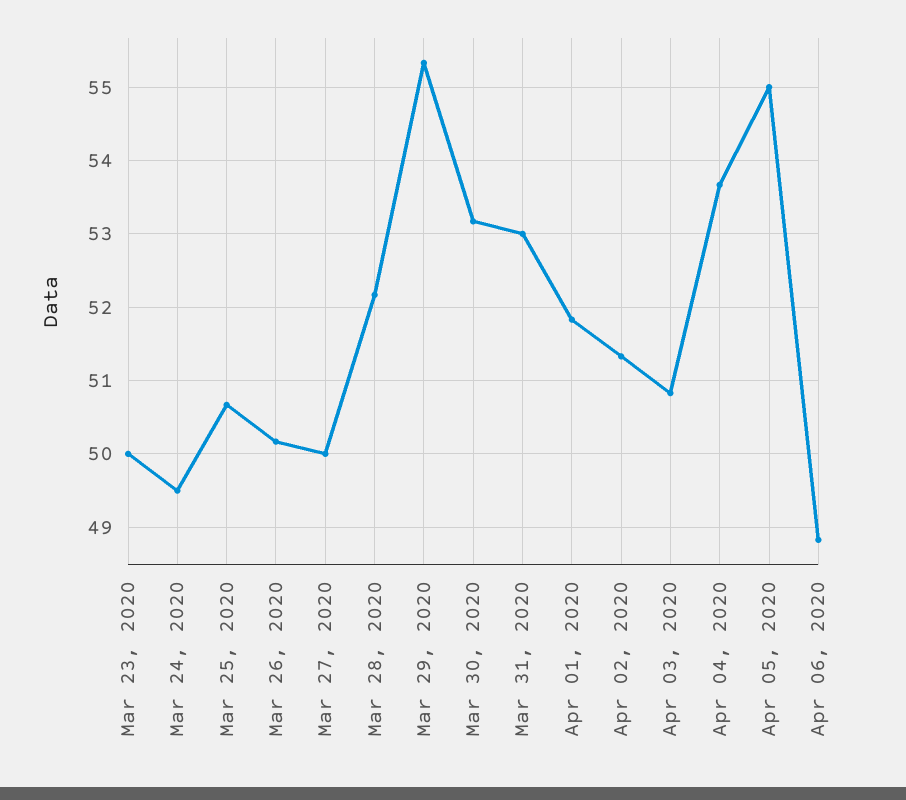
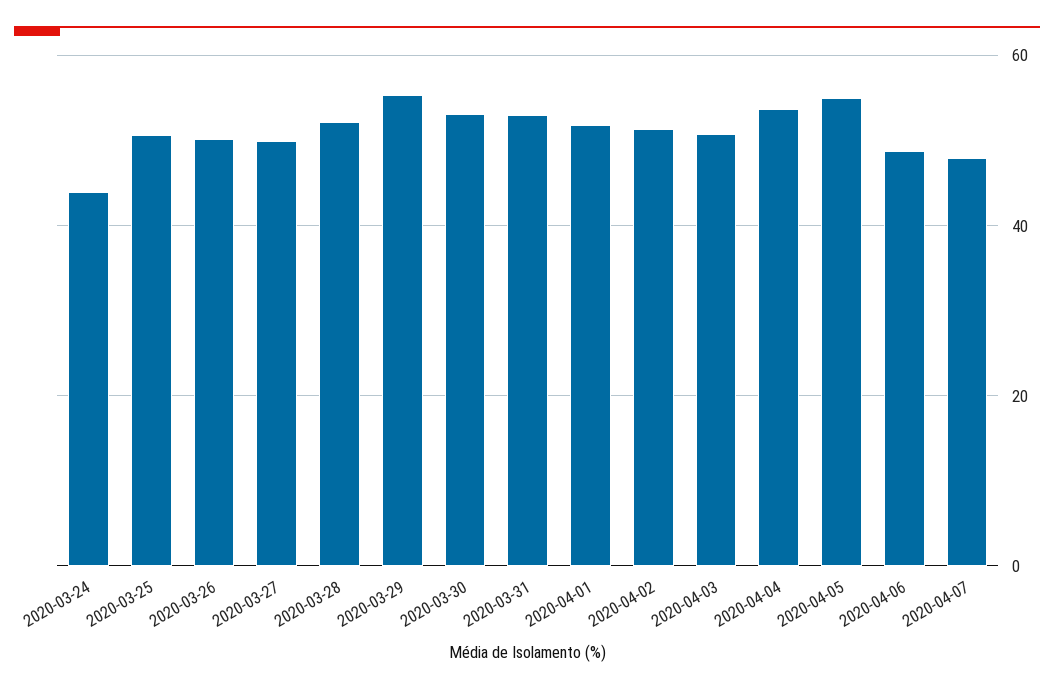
Mar 23, 2020: 50 -> none
Mar 24, 2020: 49.5 -> 44
2020-04-07: none -> 48

